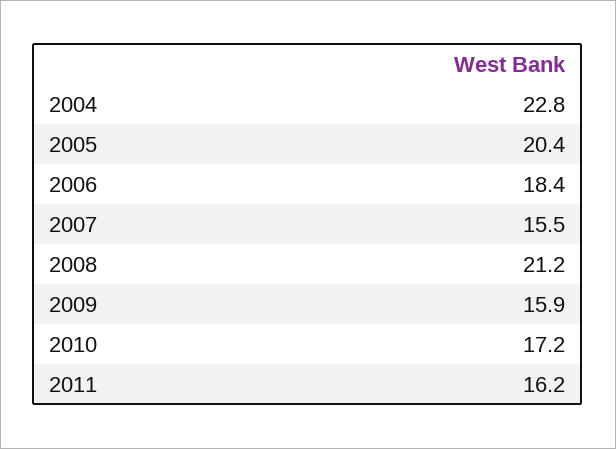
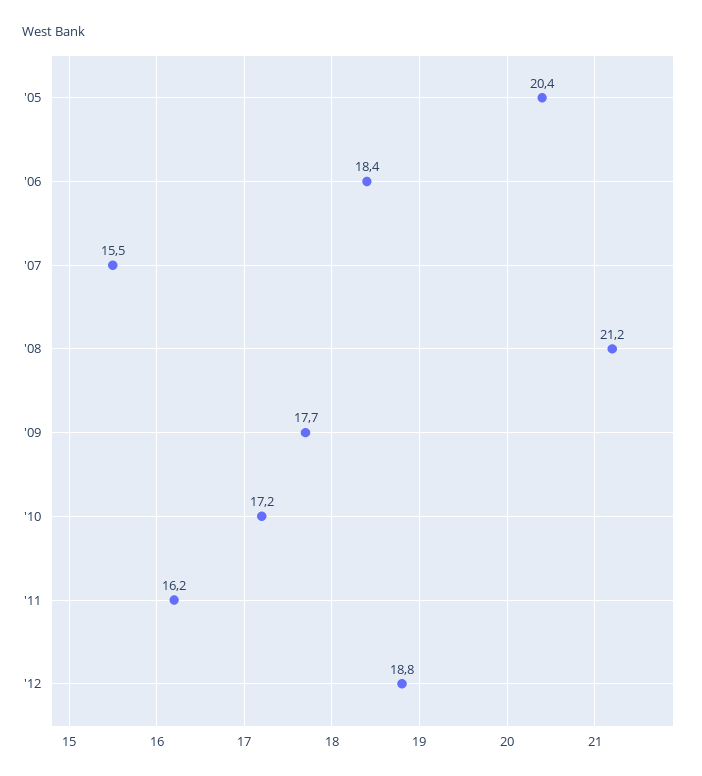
2004: 22.8 -> none
2009: 15.9 -> 17.7
'12: none -> 18.8

